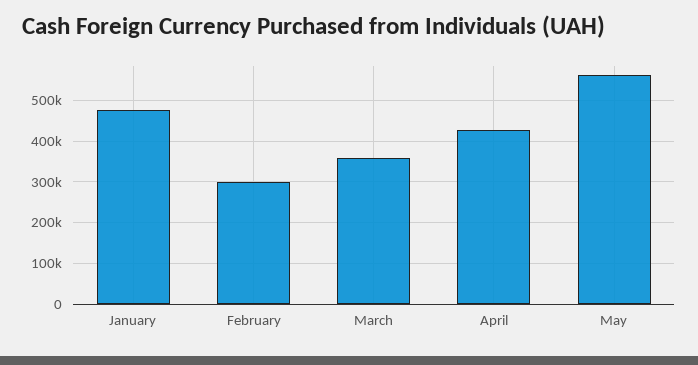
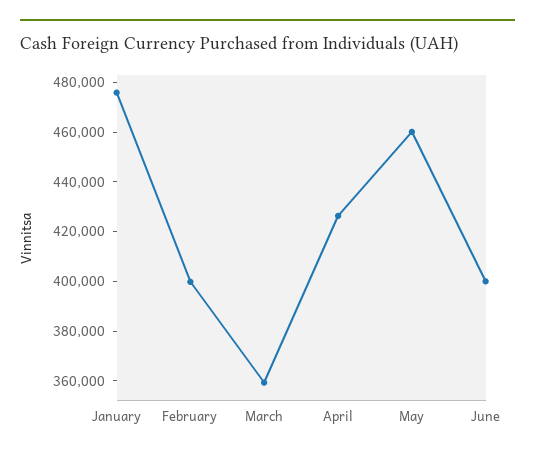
February: 300000 -> 400000
May: 560000 -> 460000
June: none -> 400000

